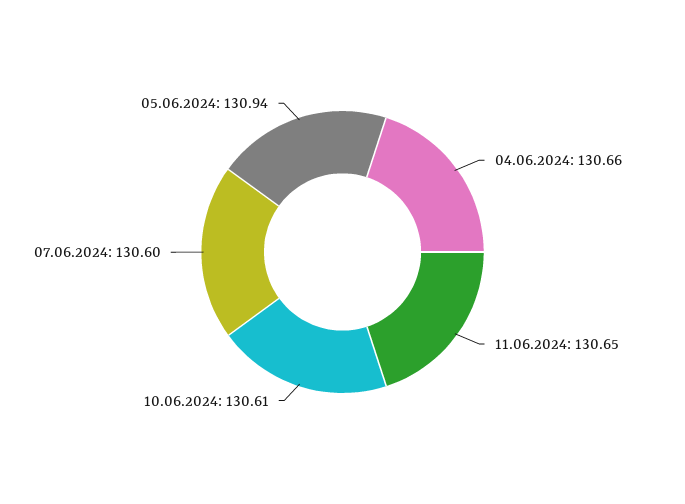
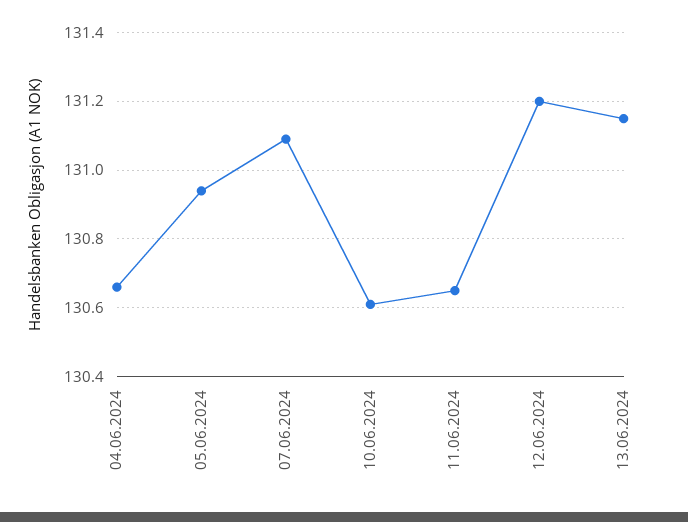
07.06.2024: 130.6 -> 131.1
12.06.2024: none -> 131.2
13.06.2024: none -> 131.15

